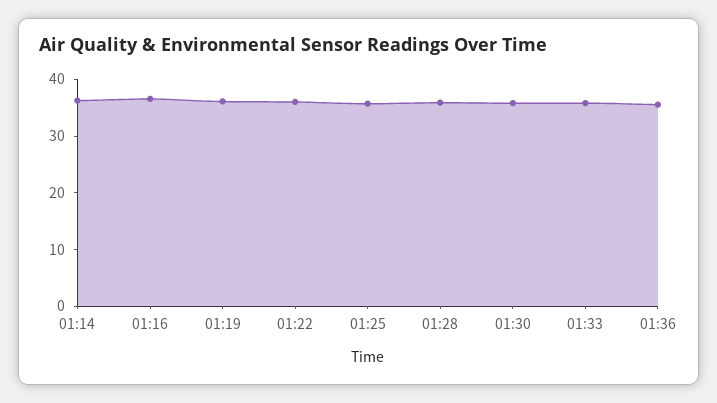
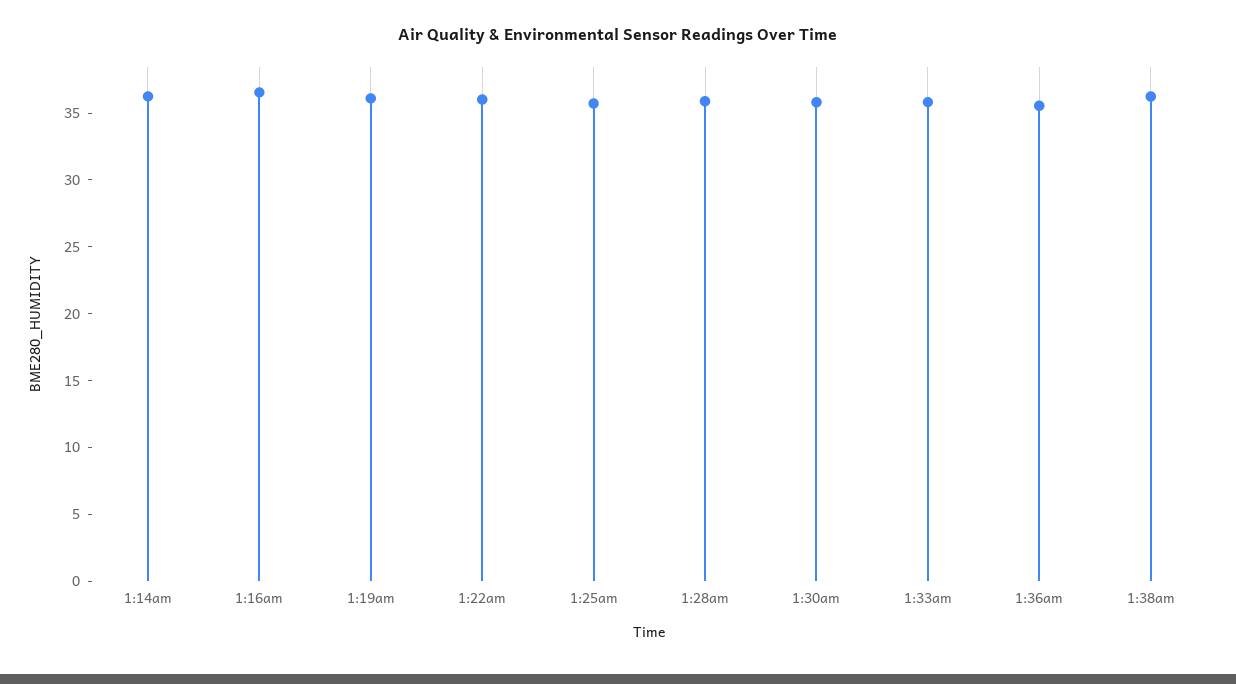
1:38am: none -> 36

